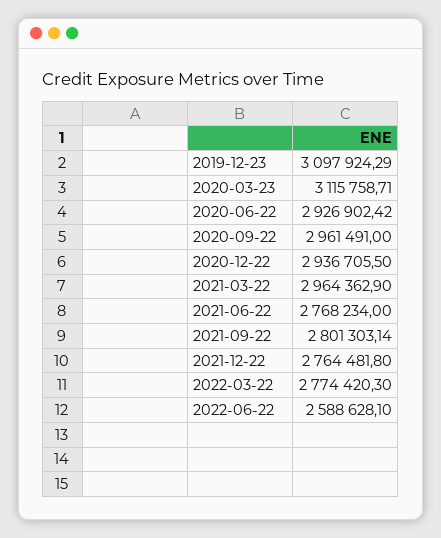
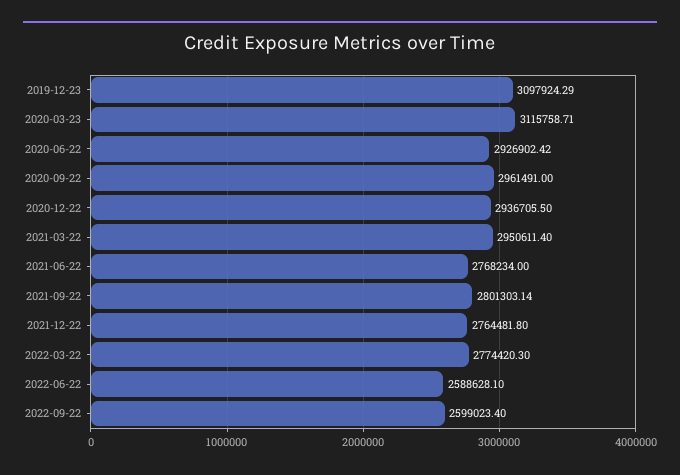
2021-03-22: 2964362.9 -> 2950611.4
2022-09-22: none -> 2599023.4

